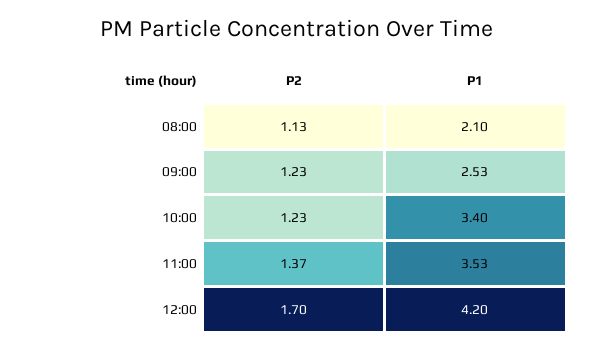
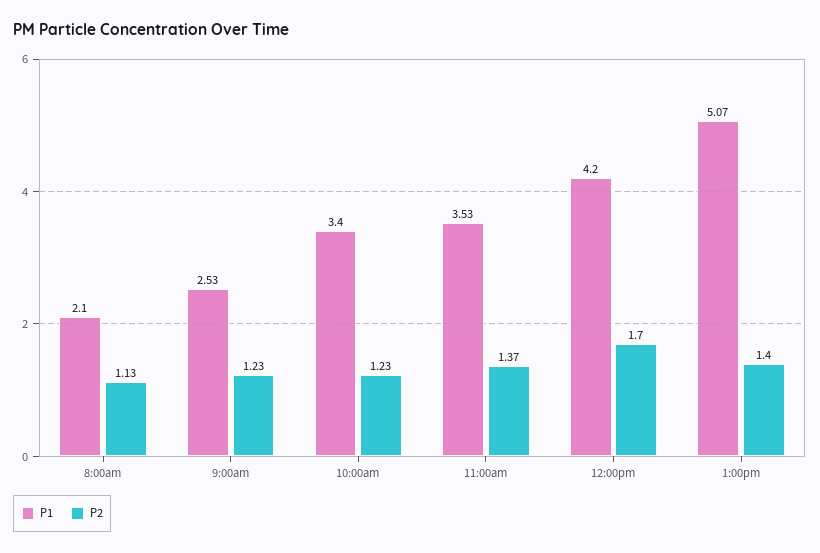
P1, 1:00pm: none -> 5.07
P2, 1:00pm: none -> 1.4

